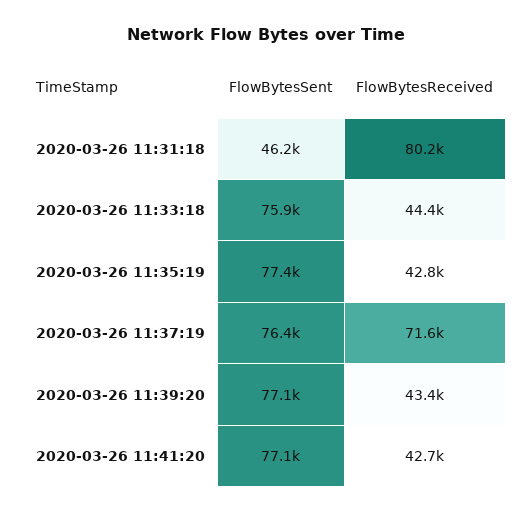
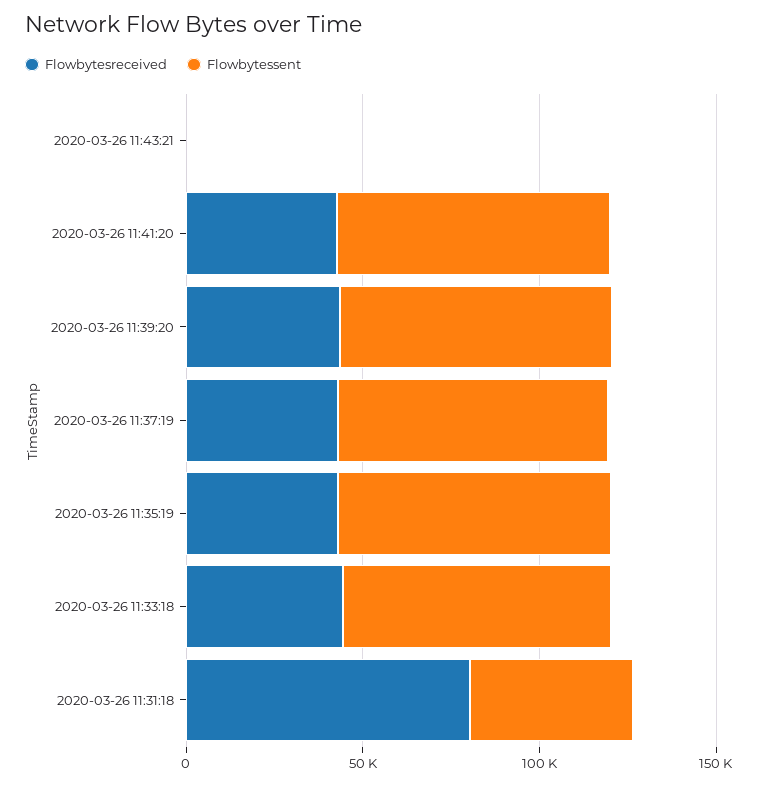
FlowBytesReceived, 2020-03-26 11:37:19: 71600 -> 40000
FlowBytesReceived, 2020-03-26 11:43:21: none -> 0
FlowBytesSent, 2020-03-26 11:43:21: none -> 0

